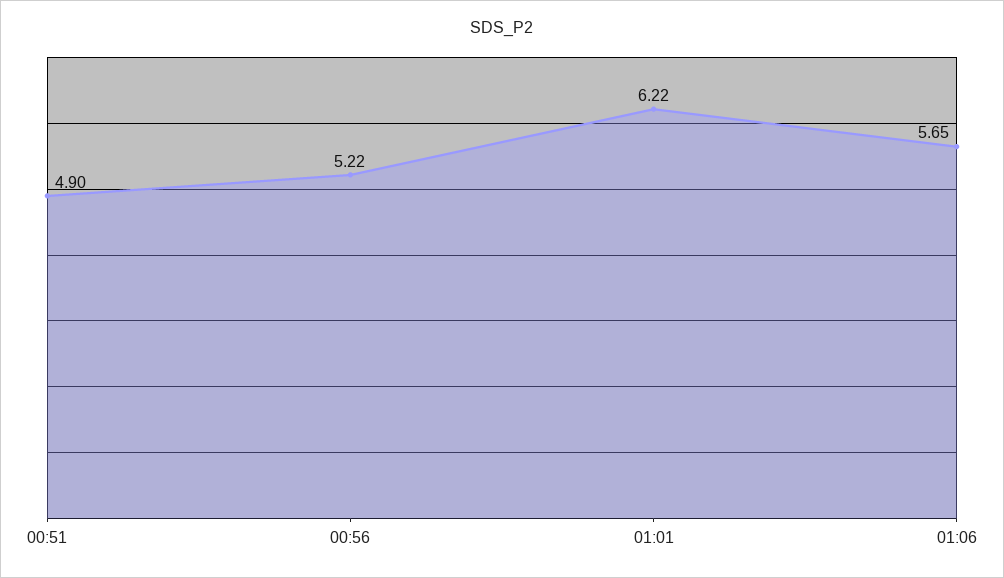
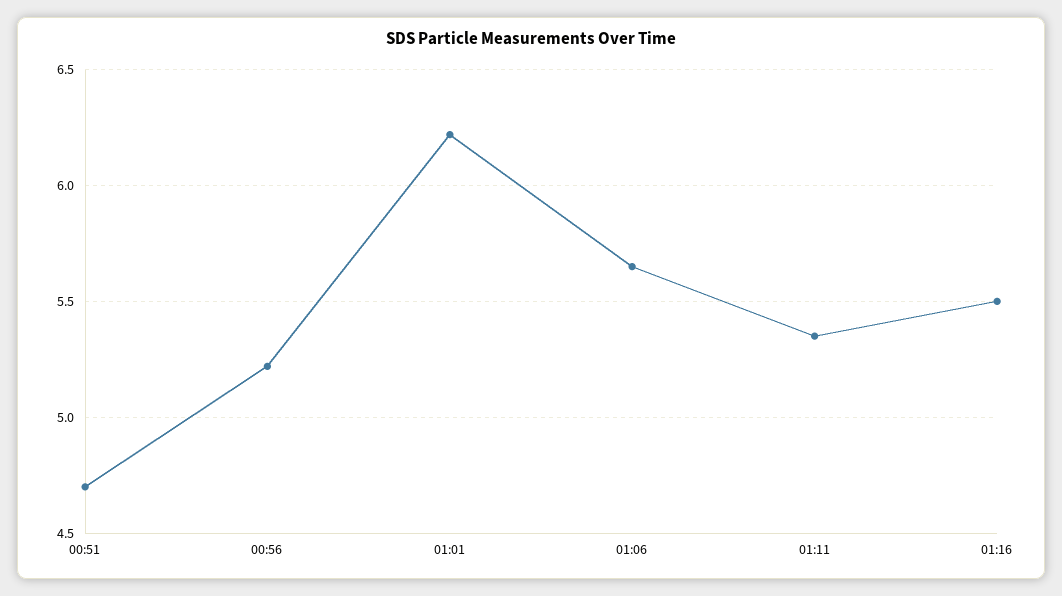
00:51: 4.9 -> 4.7
01:11: none -> 5.35
01:16: none -> 5.5

